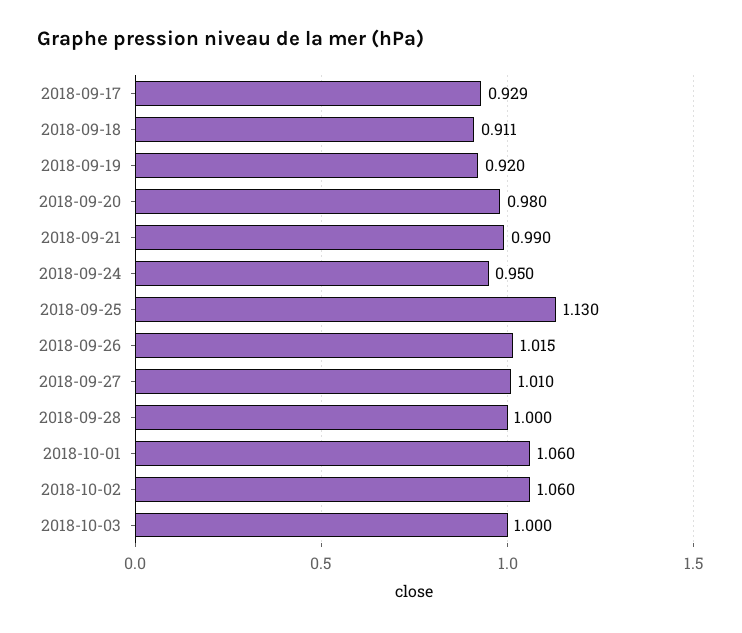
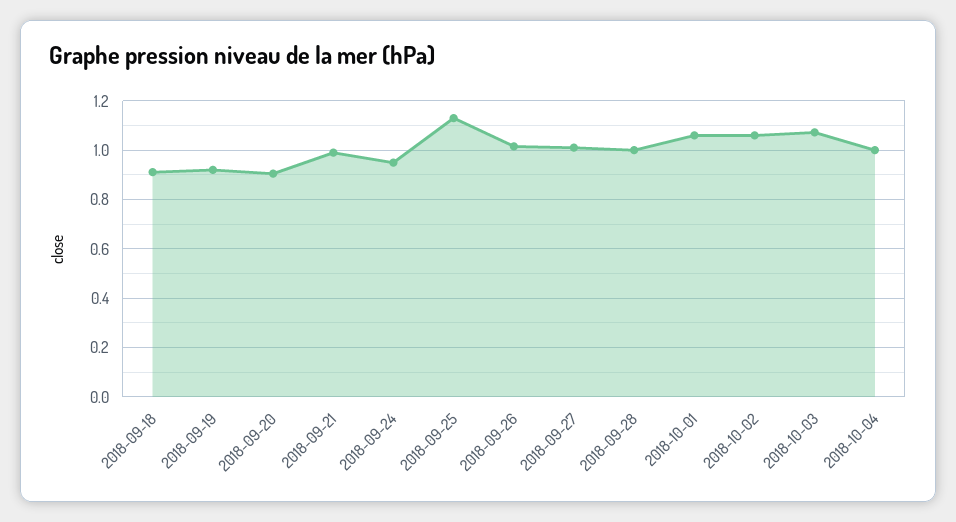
2018-09-17: 0.929 -> none
2018-09-20: 0.98 -> 0.9
2018-10-03: 1 -> 1.075
2018-10-04: none -> 1

